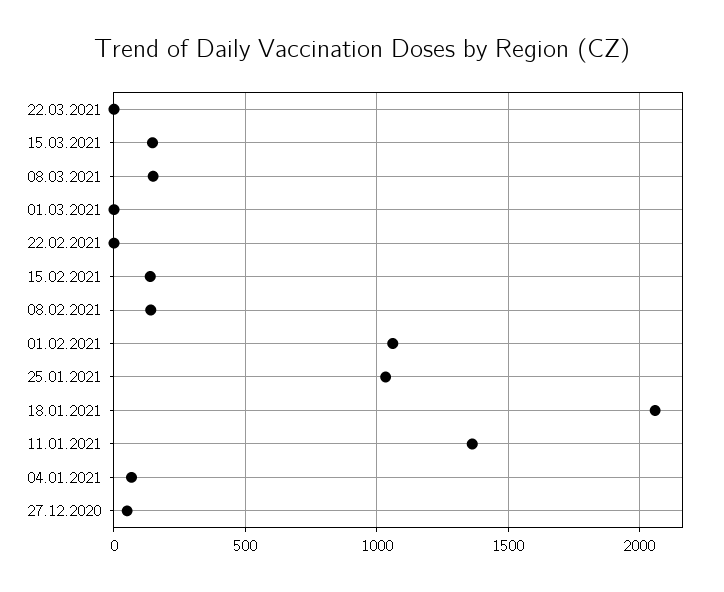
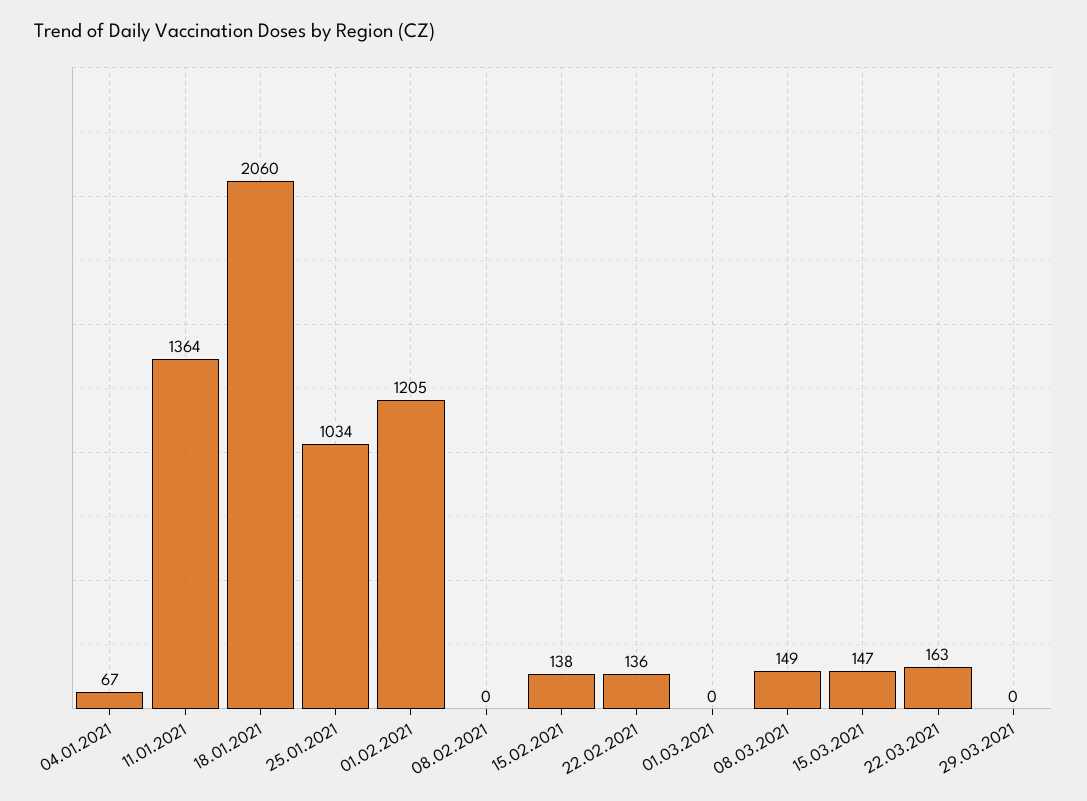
22.03.2021: 0 -> 163
22.02.2021: 0 -> 136
08.02.2021: 150 -> 0
01.02.2021: 1050 -> 1205
27.12.2020: 50 -> none
29.03.2021: none -> 0

